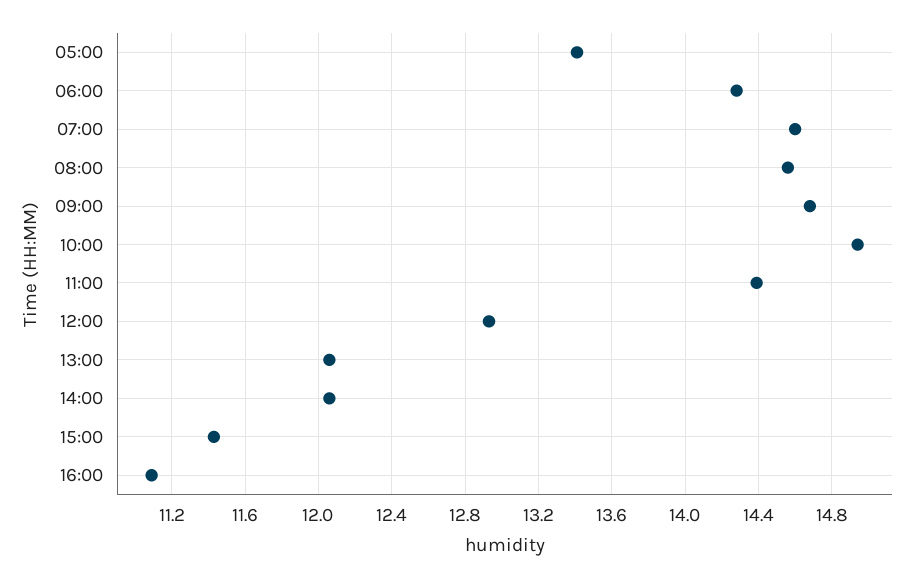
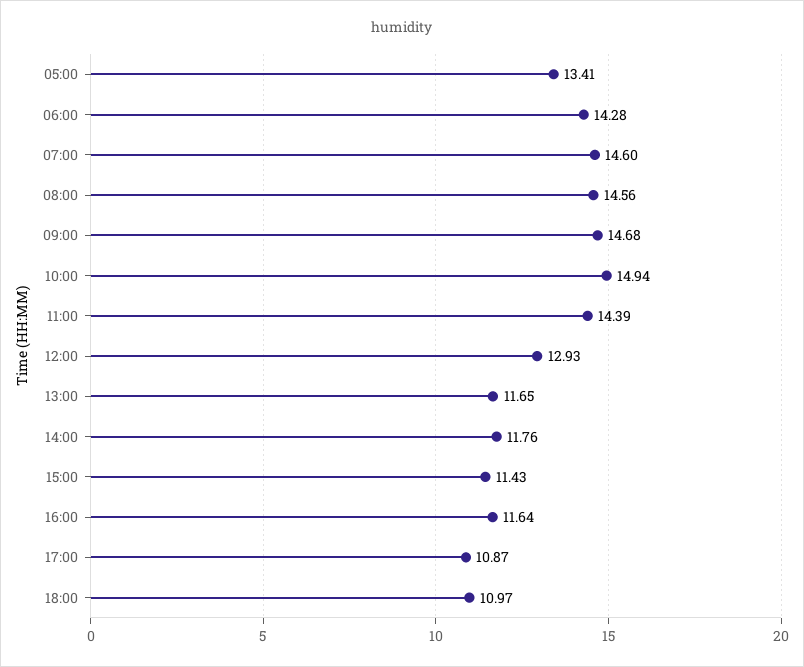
13:00: 12.05 -> 11.65
14:00: 12.05 -> 11.76
16:00: 11.1 -> 11.64
17:00: none -> 10.87
18:00: none -> 10.97

